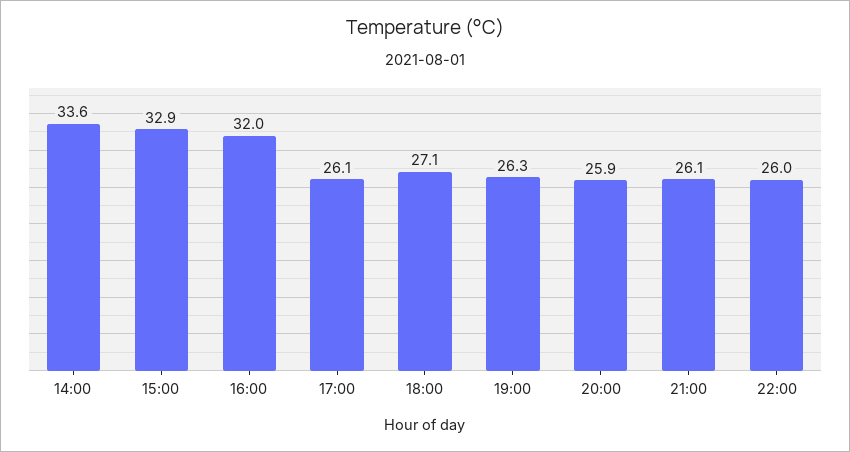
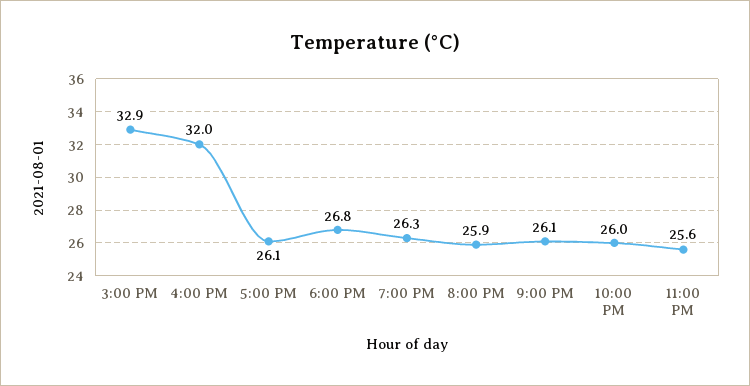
14:00: 33.6 -> none
18:00: 27.1 -> 26.8
11:00 PM: none -> 25.6

